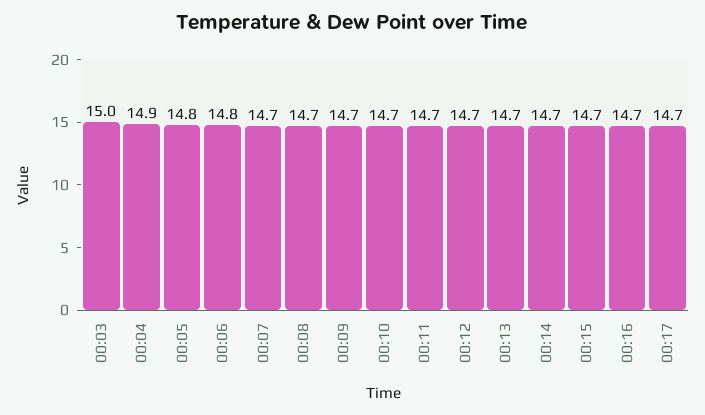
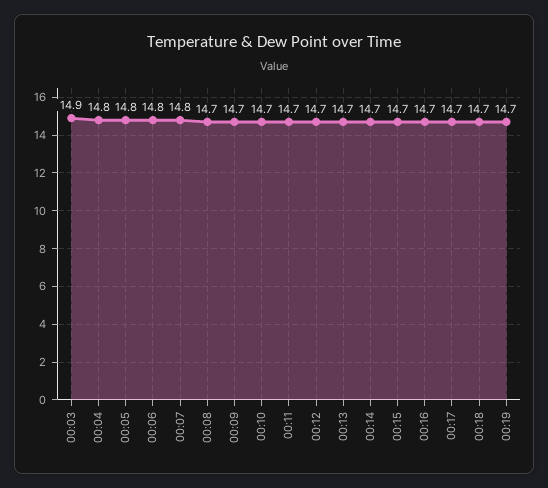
00:03: 15 -> 14.9
00:04: 14.9 -> 14.8
00:07: 14.7 -> 14.8
00:18: none -> 14.7
00:19: none -> 14.7

